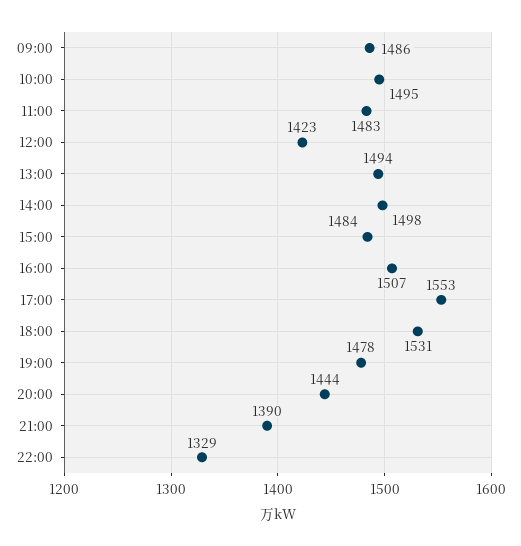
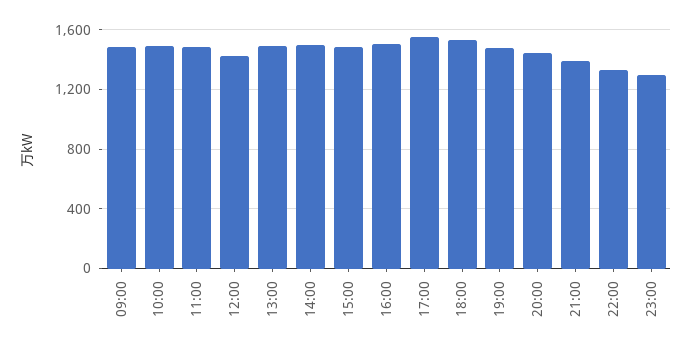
23:00: none -> 1300

